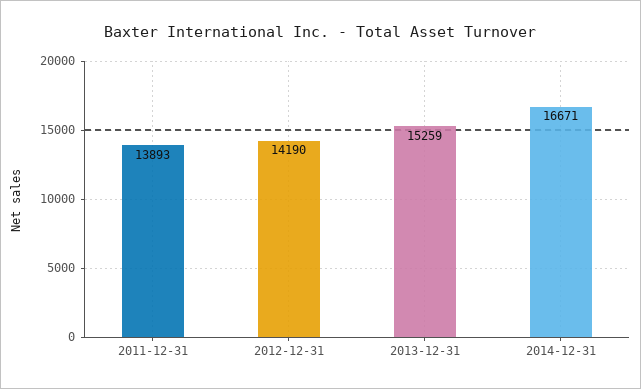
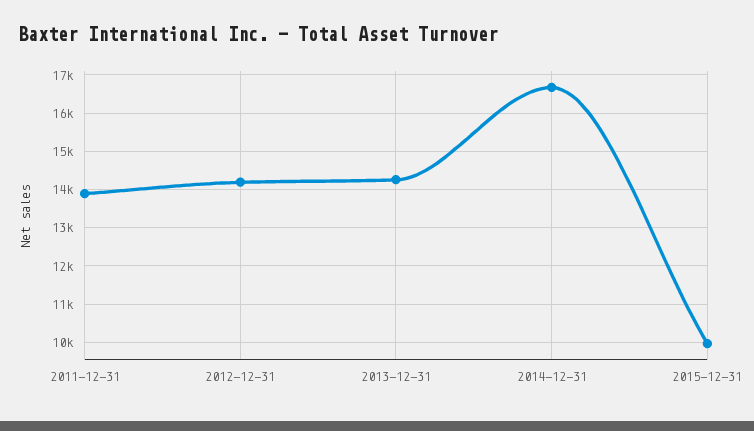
2013-12-31: 15259 -> 14200
2015-12-31: none -> 10000

